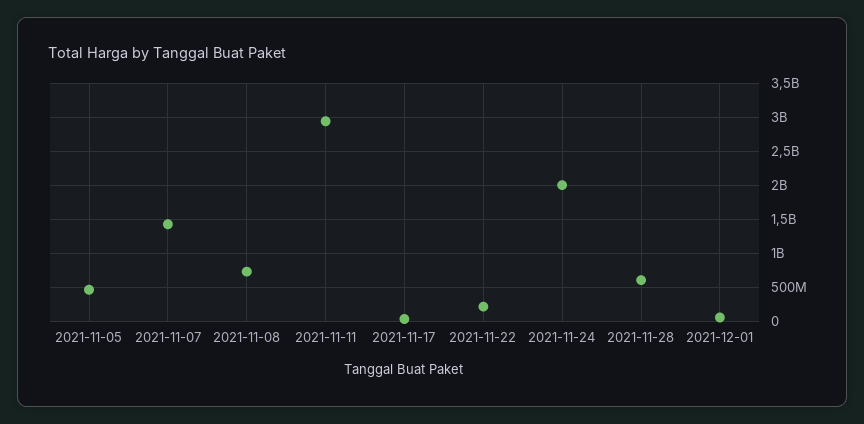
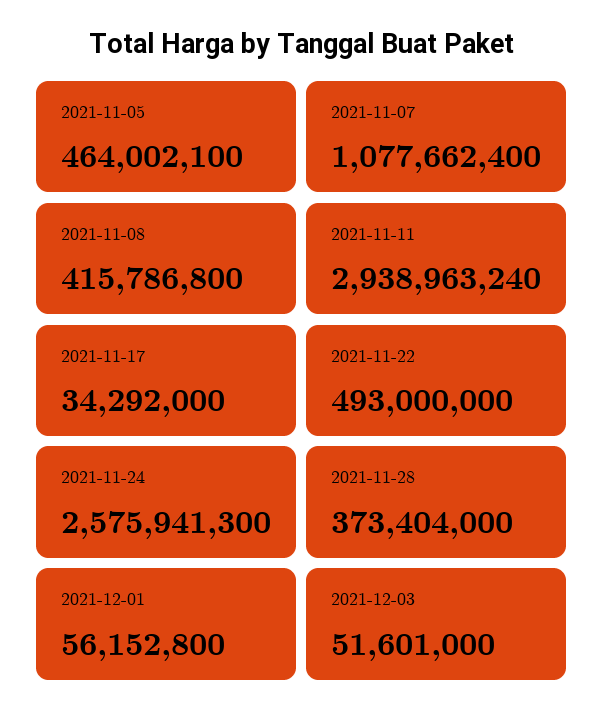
2021-11-07: 1400000000 -> 1077662400
2021-11-08: 700000000 -> 415786800
2021-11-22: 200000000 -> 493000000
2021-11-24: 2000000000 -> 2575941300
2021-11-28: 600000000 -> 373404000
2021-12-03: none -> 51601000

